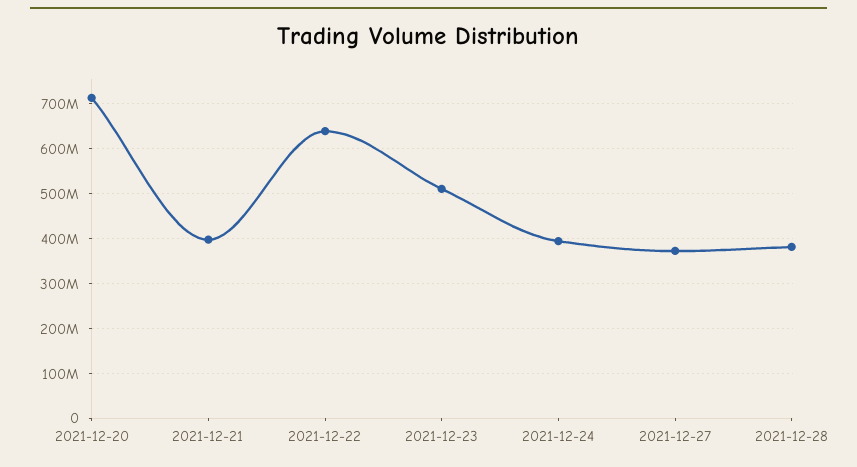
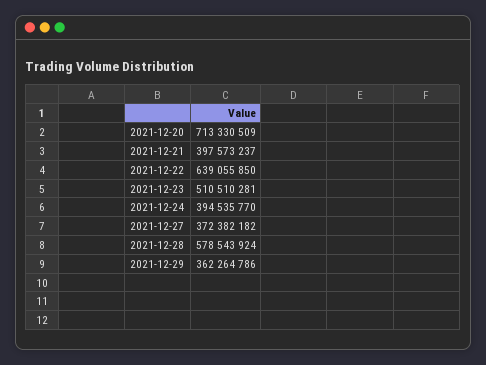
2021-12-28: 380000000 -> 578543924
2021-12-29: none -> 362264786

